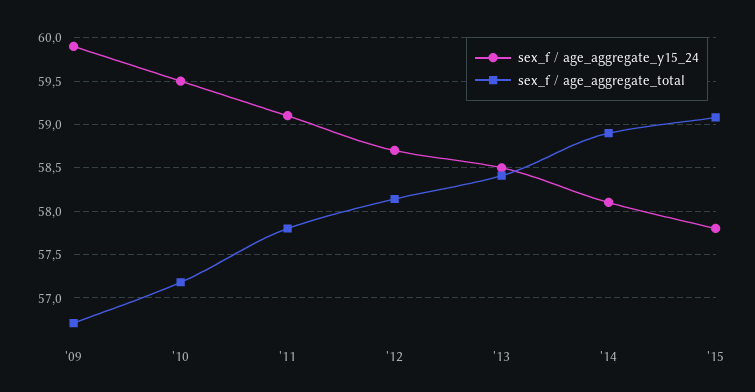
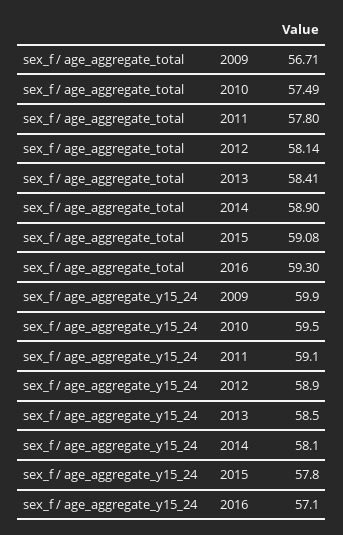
sex_f / age_aggregate_total, '10: 57.2 -> 57.49
sex_f / age_aggregate_y15_24, '12: 58.7 -> 58.9
sex_f / age_aggregate_total, 2016: none -> 59.3
sex_f / age_aggregate_y15_24, 2016: none -> 57.1

